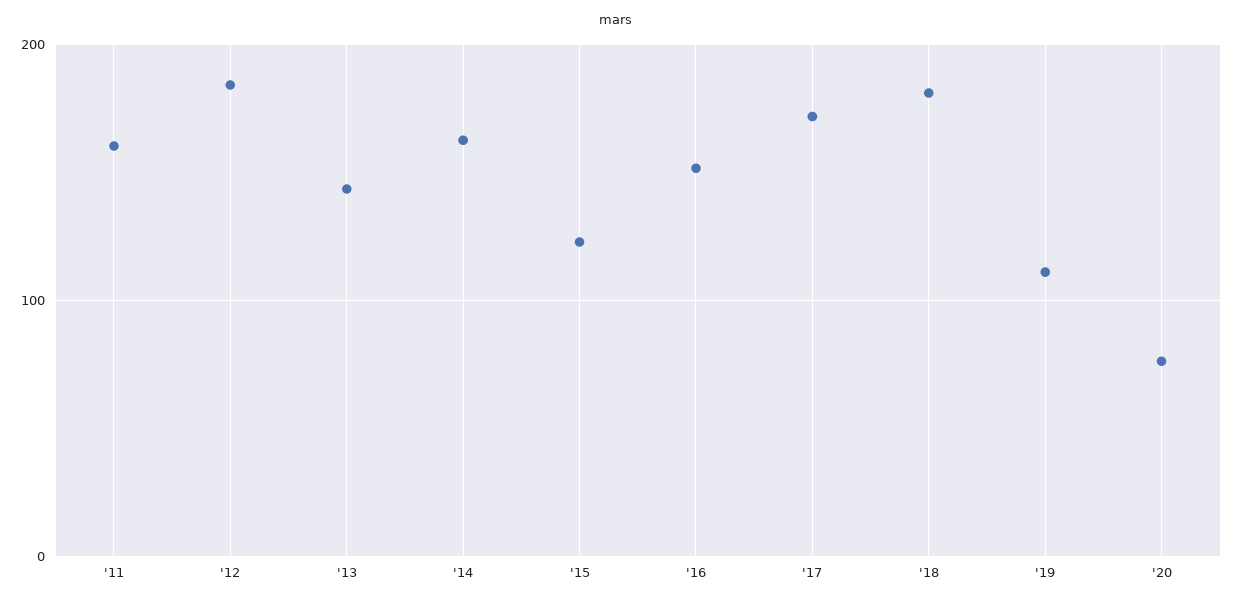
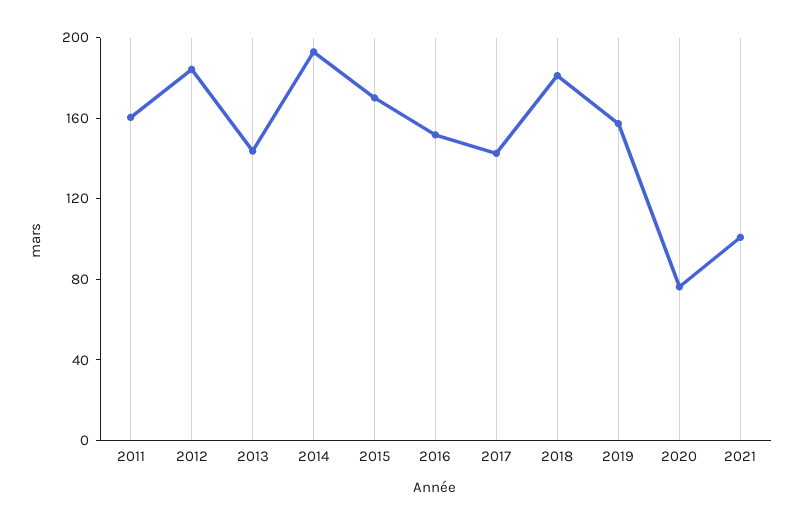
'14: 160 -> 190
'15: 120 -> 170
'17: 170 -> 140
'19: 110 -> 160
2021: none -> 100

